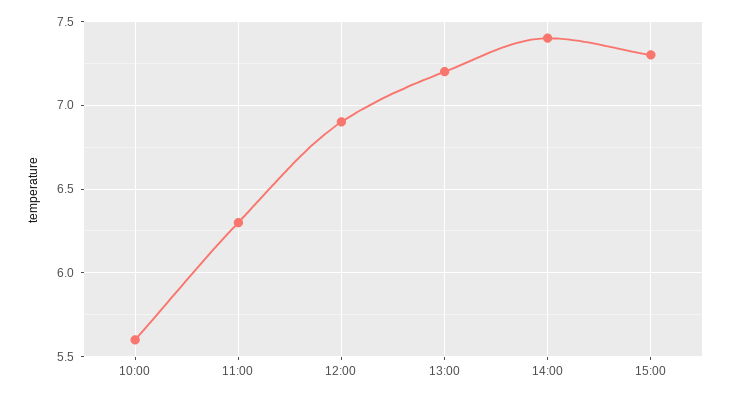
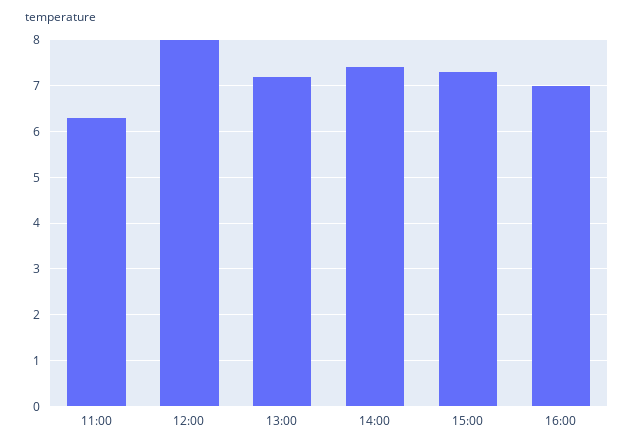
10:00: 5.6 -> none
12:00: 6.9 -> 8
16:00: none -> 7

